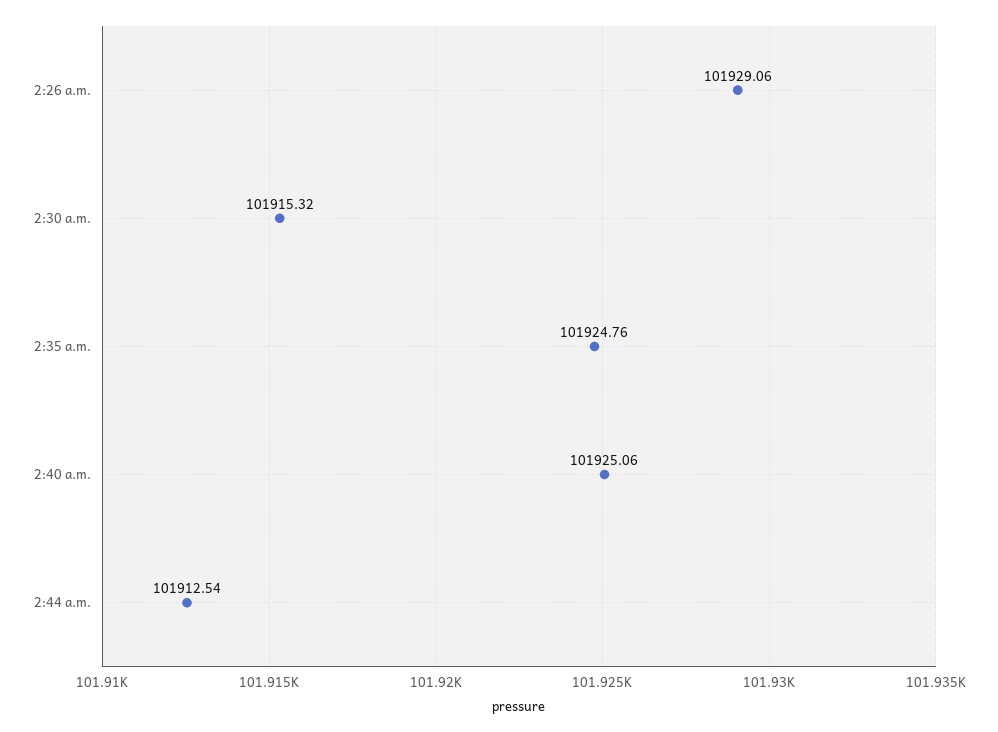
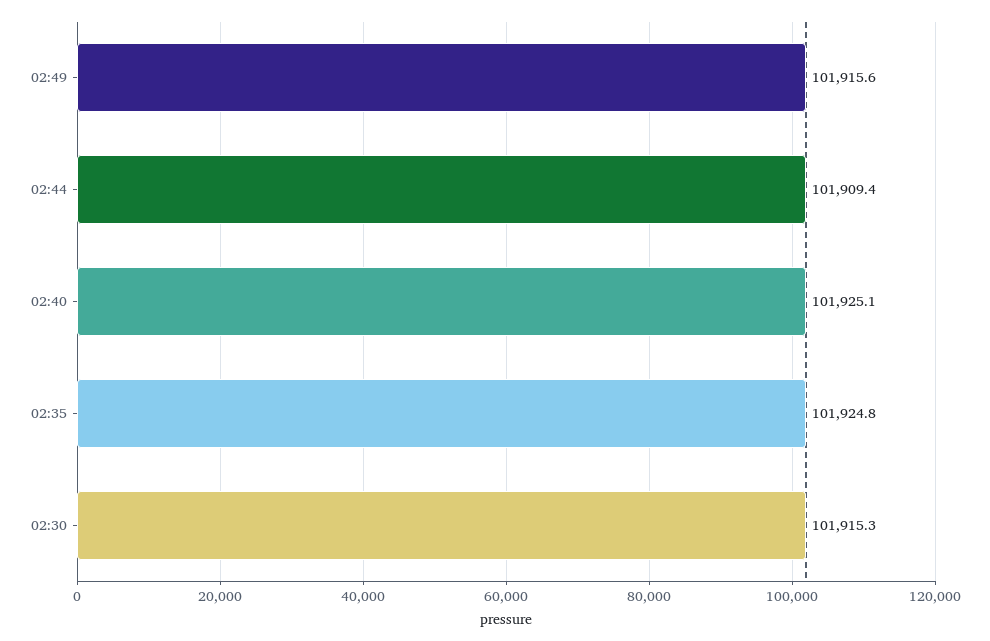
2:26 a.m.: 101929.06 -> none
2:44 a.m.: 101912.54 -> 101909.4
02:49: none -> 101915.6

